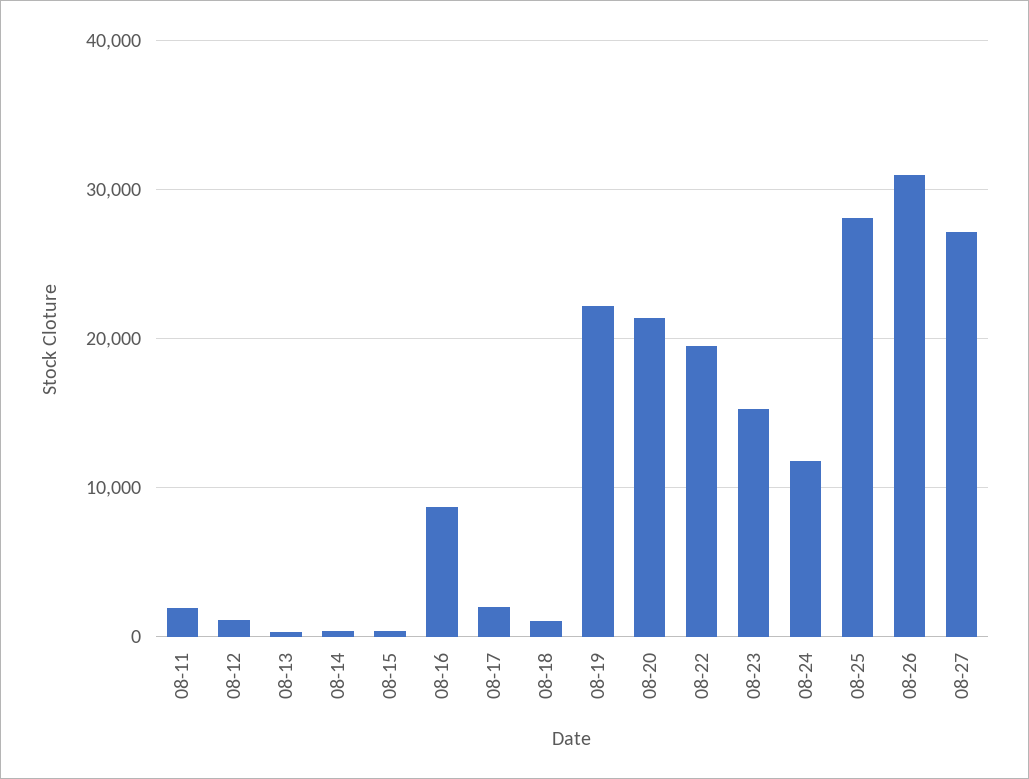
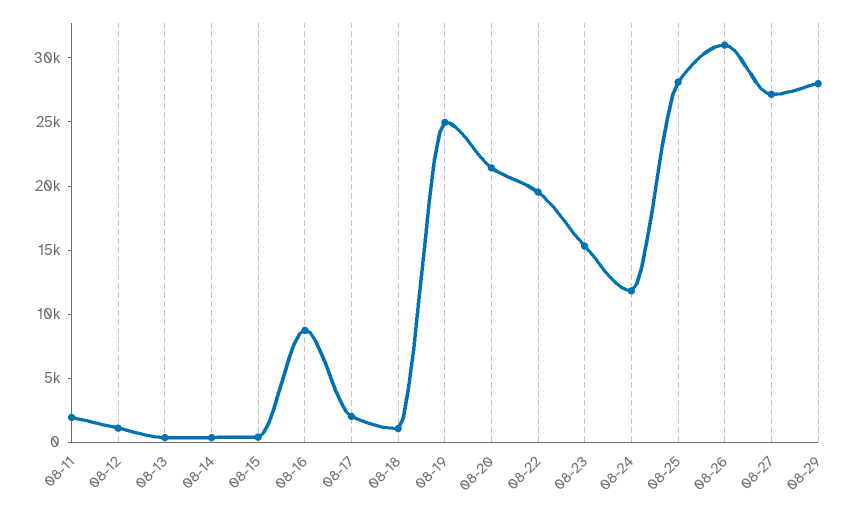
08-19: 22000 -> 25000
08-29: none -> 28000

